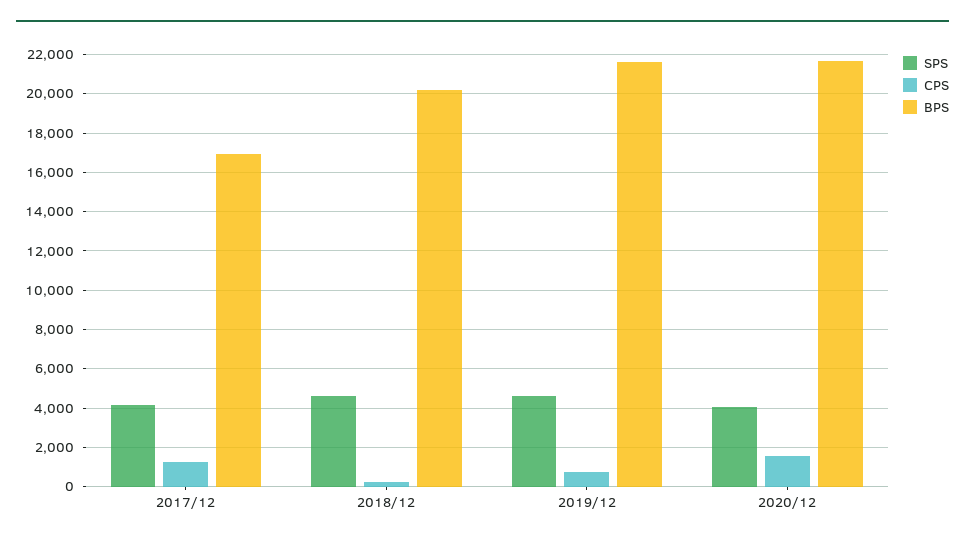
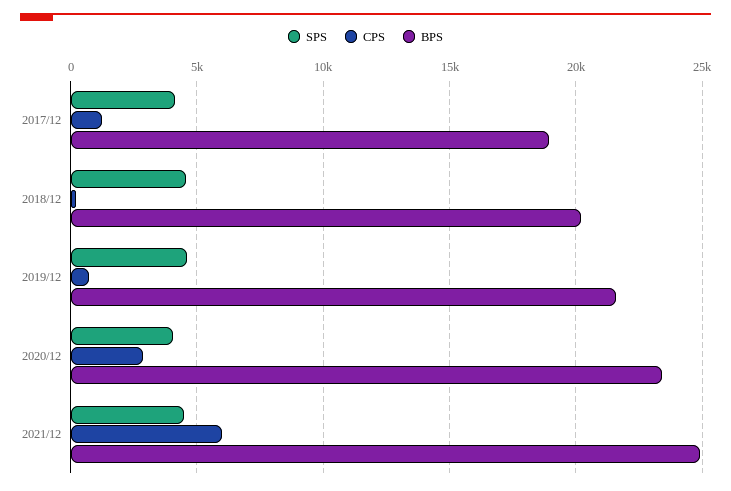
BPS, 2017/12: 17000 -> 19000
CPS, 2020/12: 1500 -> 3000
BPS, 2020/12: 21500 -> 23500
SPS, 2021/12: none -> 4500
CPS, 2021/12: none -> 6000
BPS, 2021/12: none -> 25000

